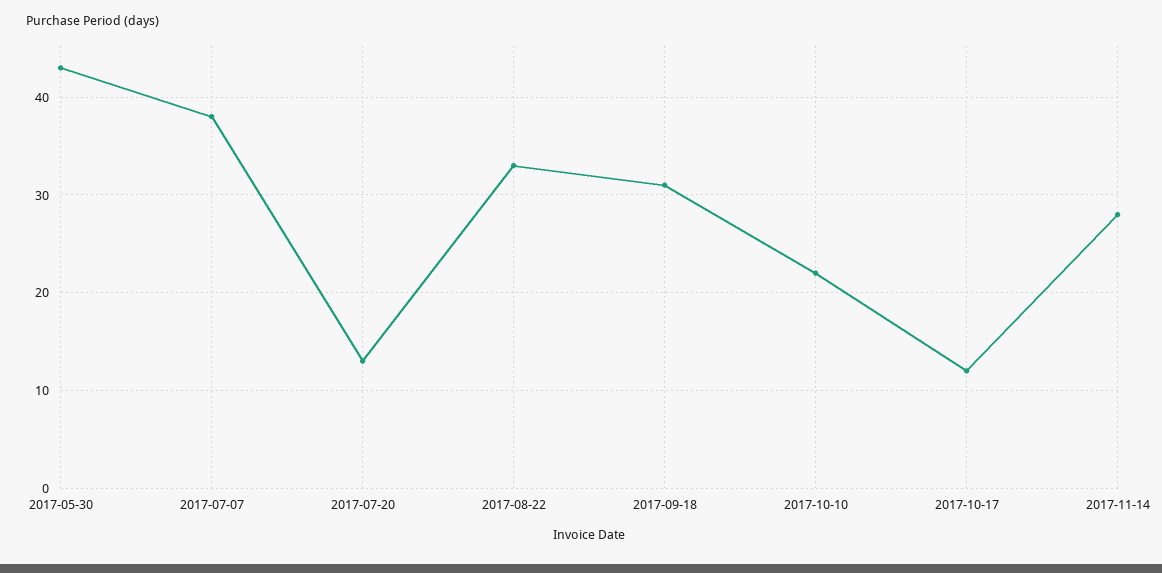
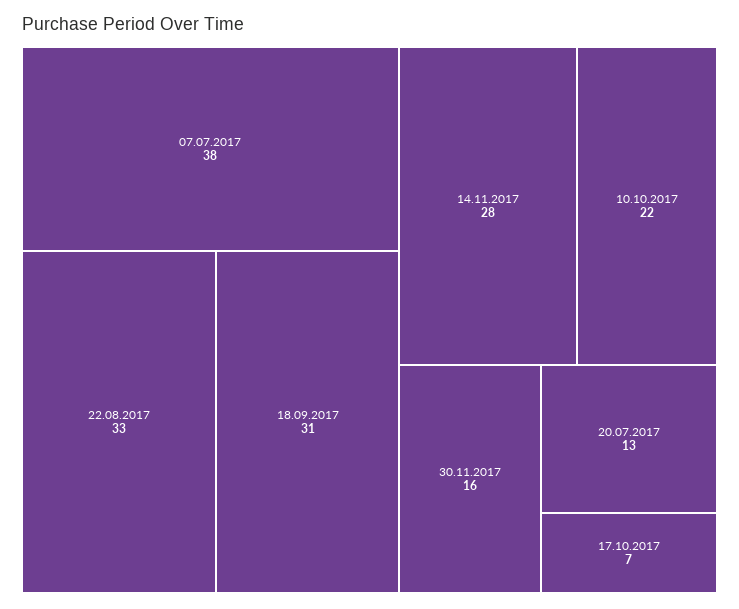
2017-05-30: 43 -> none
2017-10-17: 12 -> 7
30.11.2017: none -> 16

